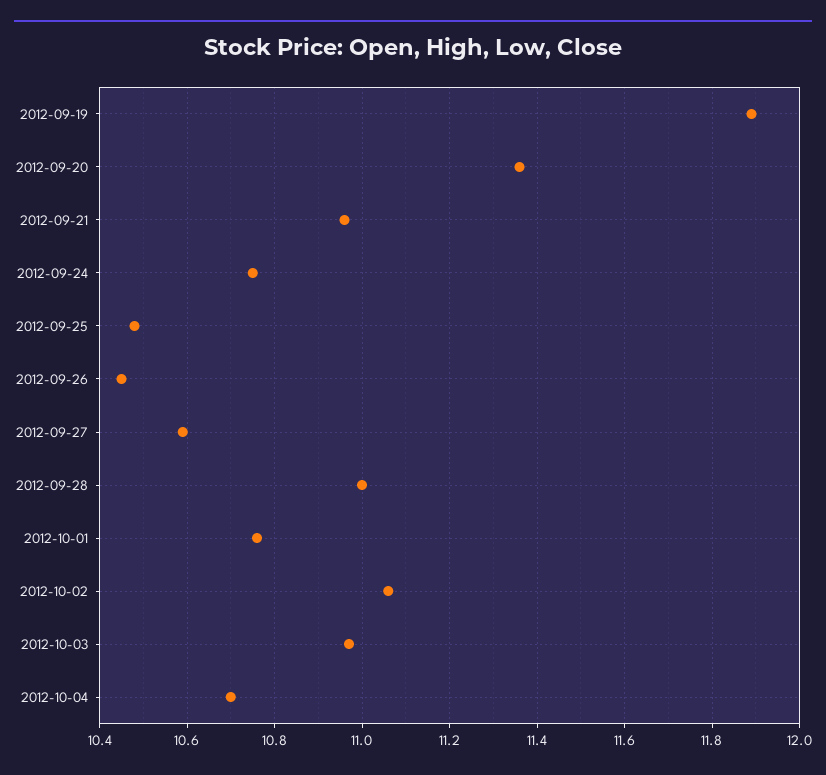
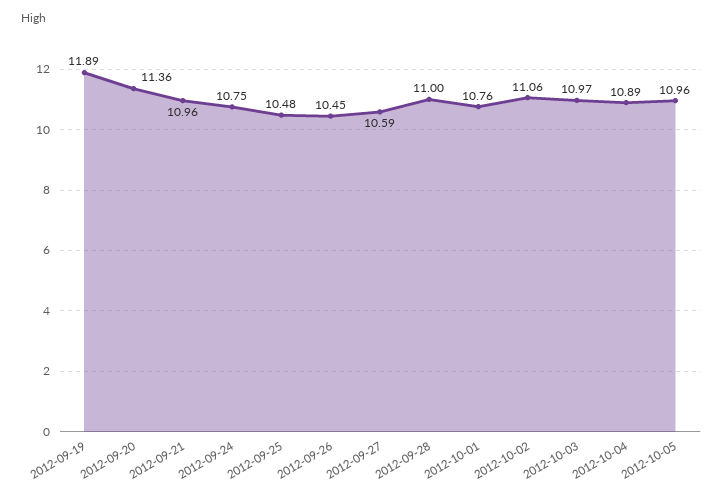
2012-10-04: 10.7 -> 10.89
2012-10-05: none -> 10.96

